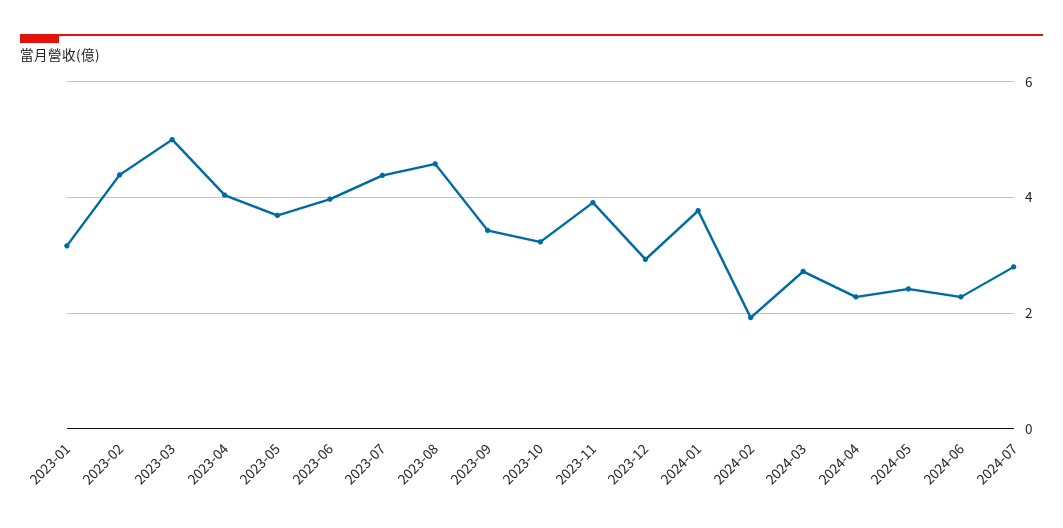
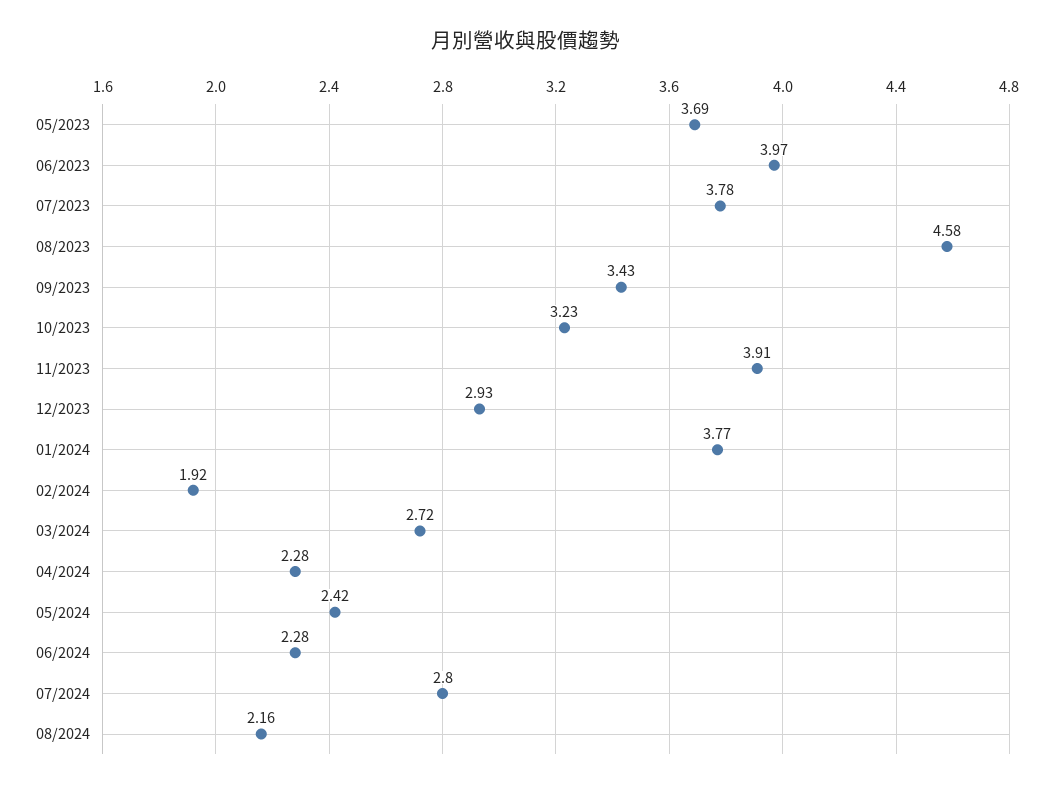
2023-01: 3.2 -> none
2023-02: 4.4 -> none
2023-03: 5 -> none
2023-04: 4 -> none
2023-07: 4.4 -> 3.78
08/2024: none -> 2.16

